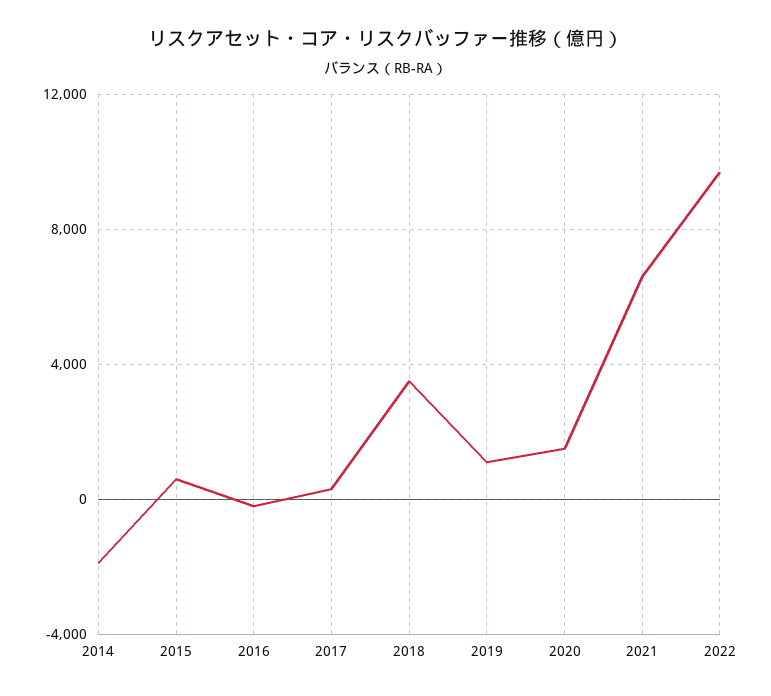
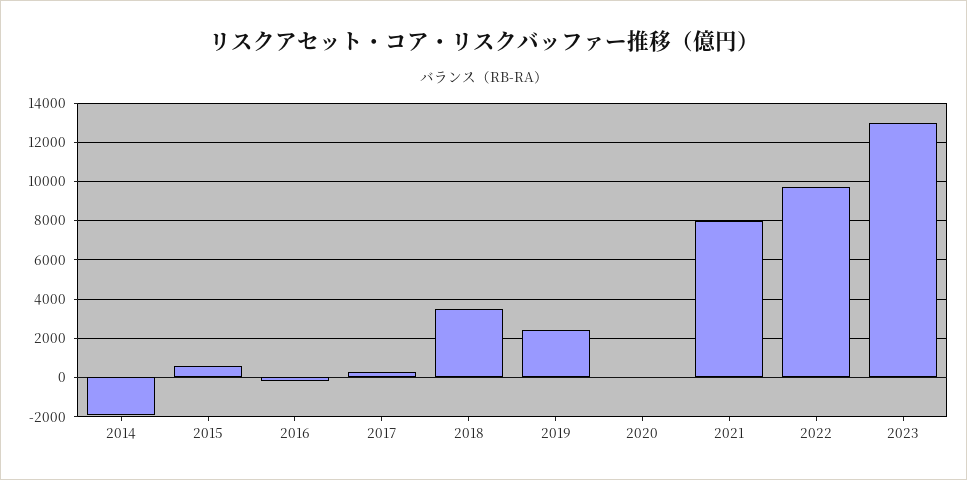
2019: 1000 -> 2500
2020: 1500 -> 0
2021: 6500 -> 8000
2023: none -> 13000

